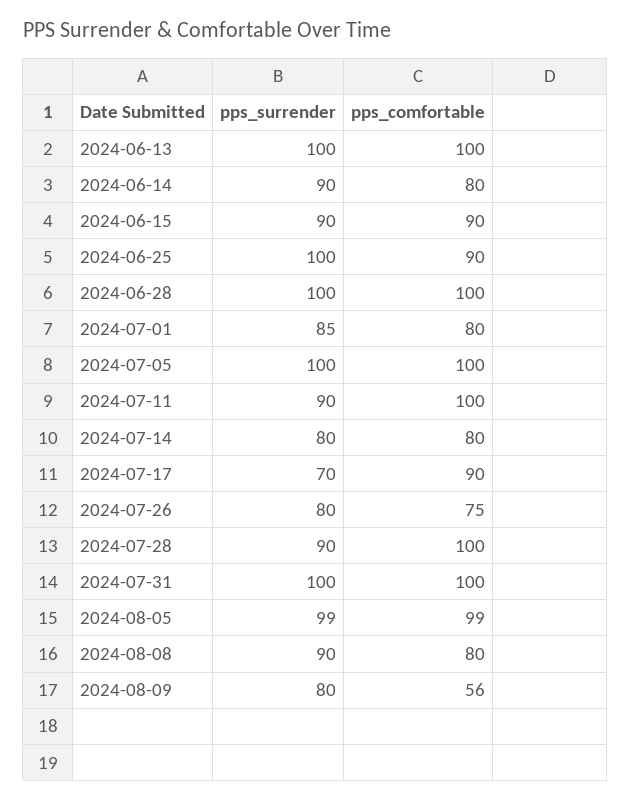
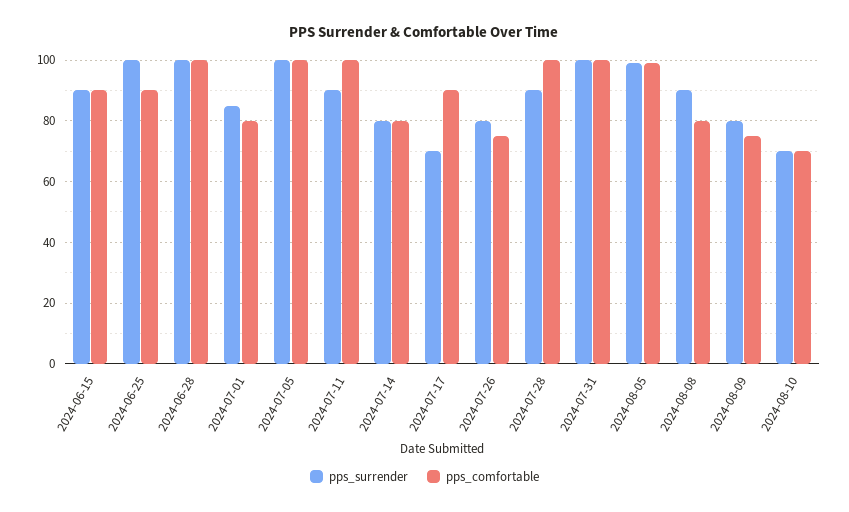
pps_surrender, 2024-06-13: 100 -> none
pps_comfortable, 2024-06-13: 100 -> none
pps_surrender, 2024-06-14: 90 -> none
pps_comfortable, 2024-06-14: 80 -> none
pps_comfortable, 2024-08-09: 56 -> 75
pps_surrender, 2024-08-10: none -> 70
pps_comfortable, 2024-08-10: none -> 70

